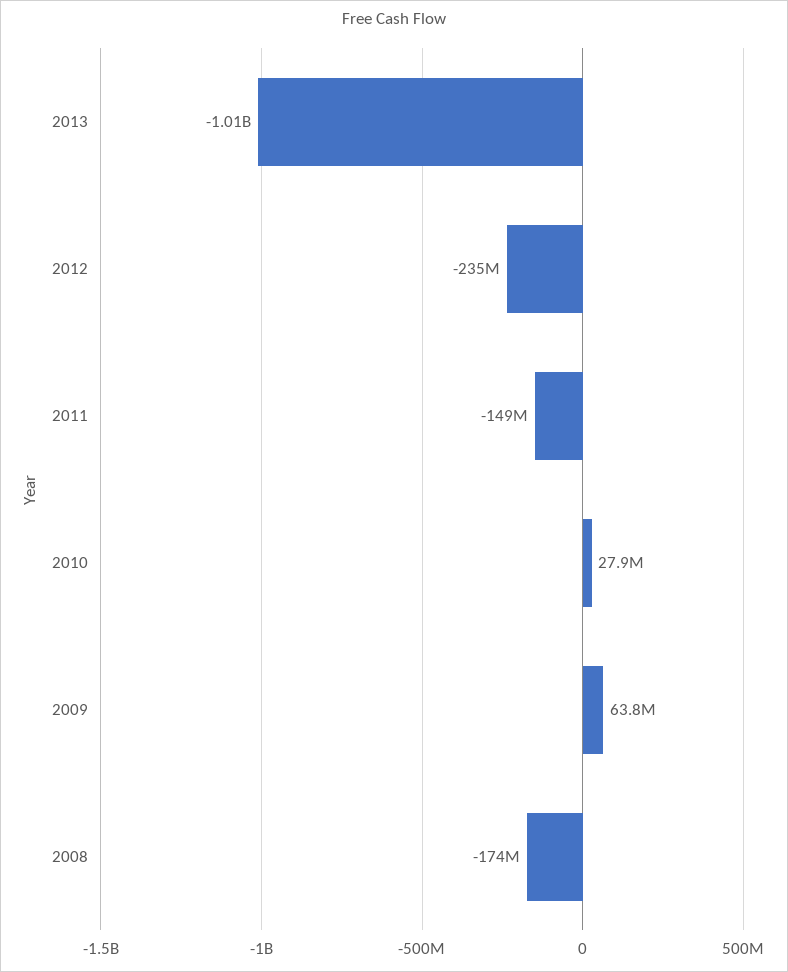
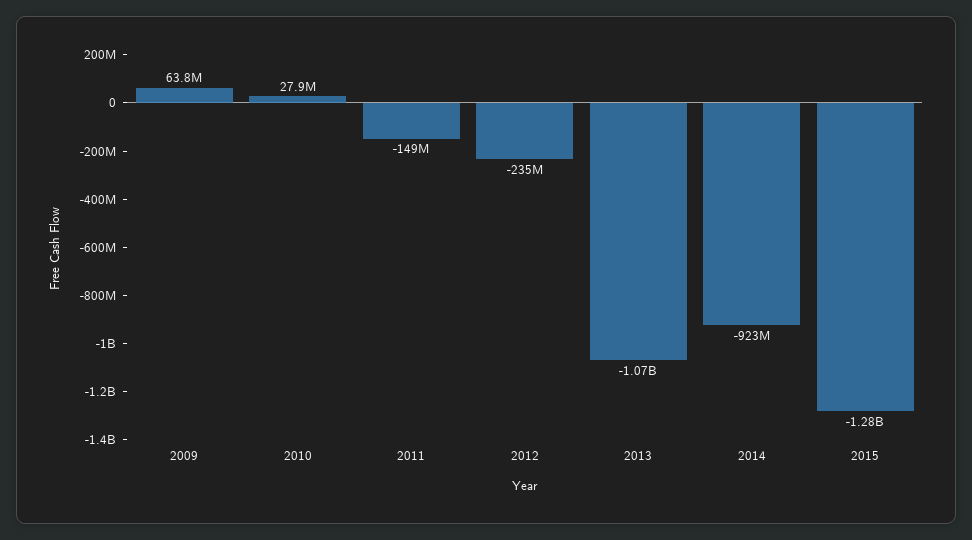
2013: -1010000000 -> -1070000000
2008: -174000000 -> none
2014: none -> -923000000
2015: none -> -1280000000

